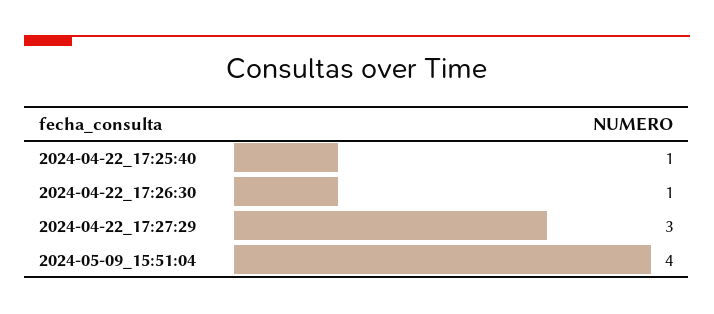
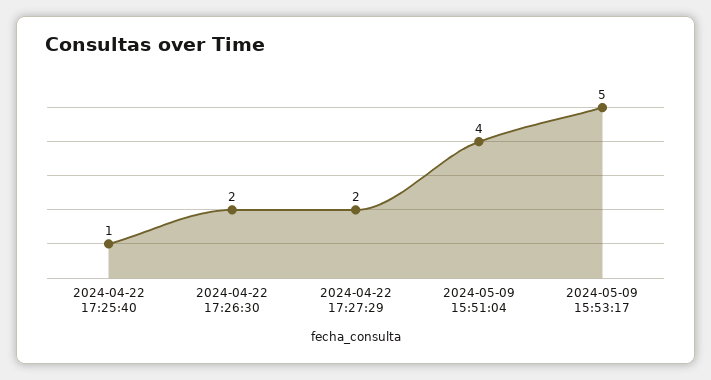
2024-04-22_17:26:30: 1 -> 2
2024-04-22_17:27:29: 3 -> 2
2024-05-09 15:53:17: none -> 5

